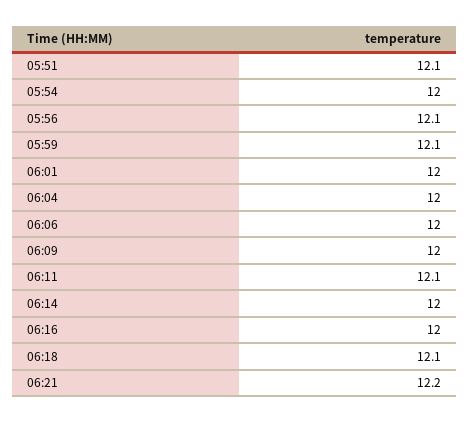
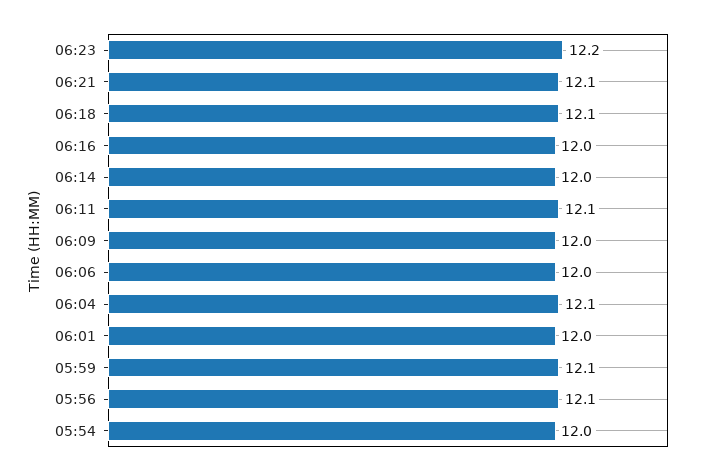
05:51: 12.1 -> none
06:04: 12 -> 12.1
06:21: 12.2 -> 12.1
06:23: none -> 12.2

